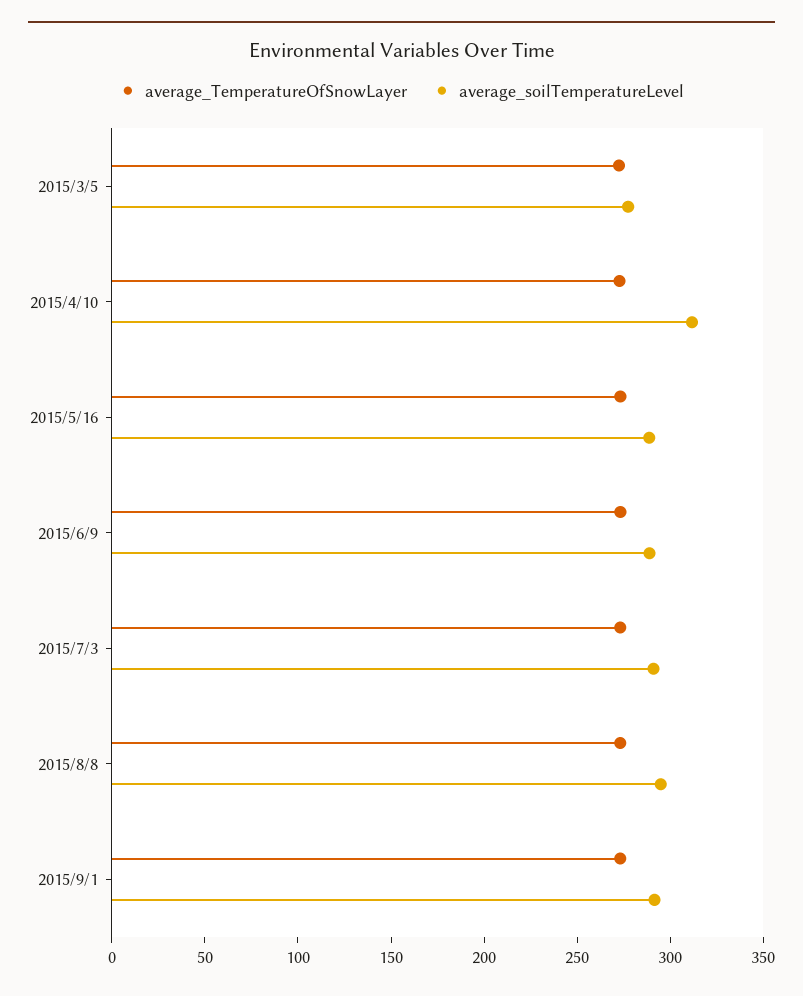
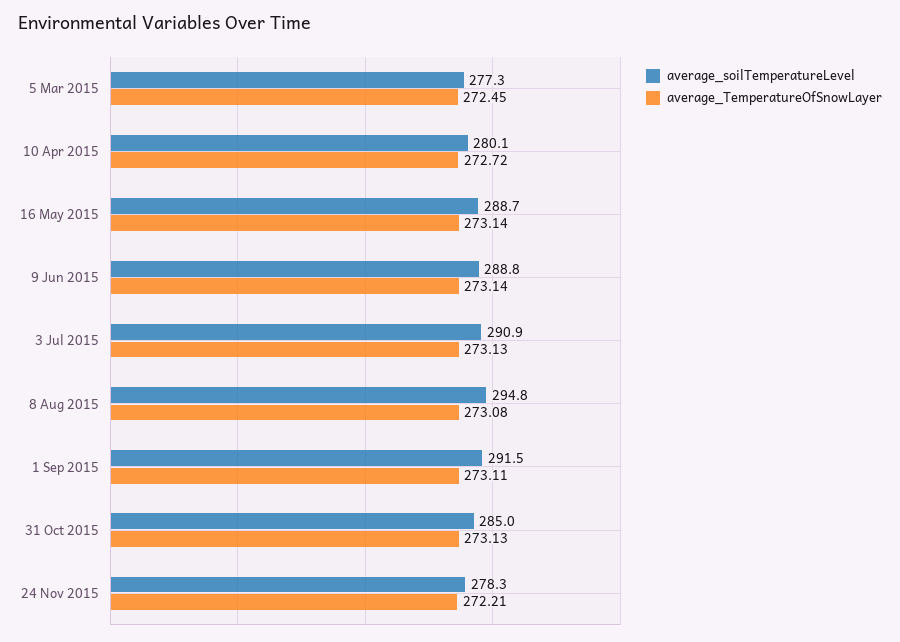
average_soilTemperatureLevel, 2015/4/10: 310 -> 280.1
average_soilTemperatureLevel, 31 Oct 2015: none -> 285
average_TemperatureOfSnowLayer, 31 Oct 2015: none -> 273.13
average_soilTemperatureLevel, 24 Nov 2015: none -> 278.3
average_TemperatureOfSnowLayer, 24 Nov 2015: none -> 272.21

